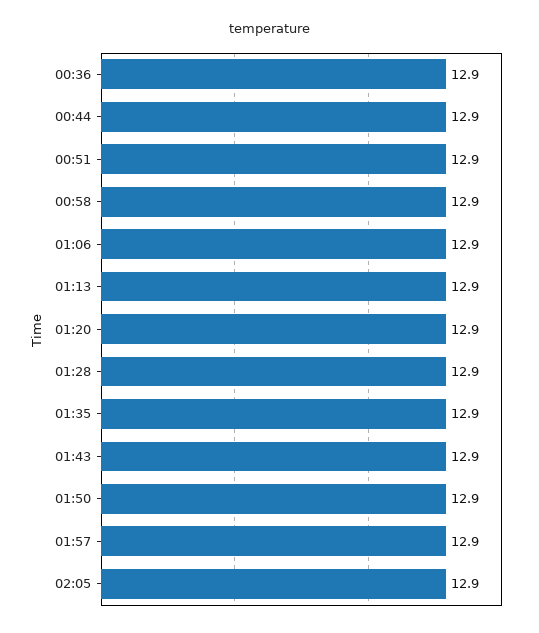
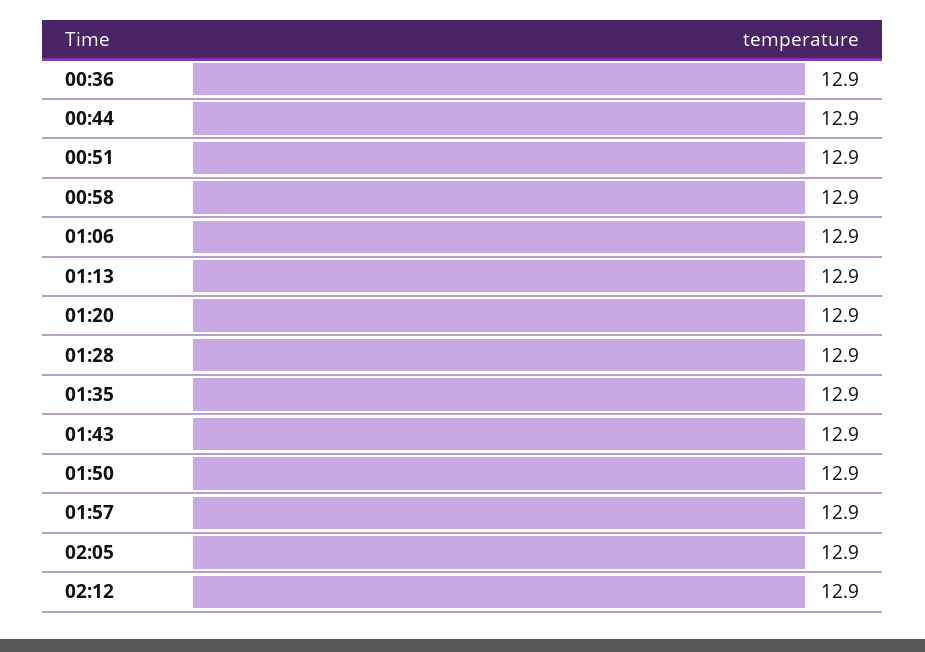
02:12: none -> 12.9

